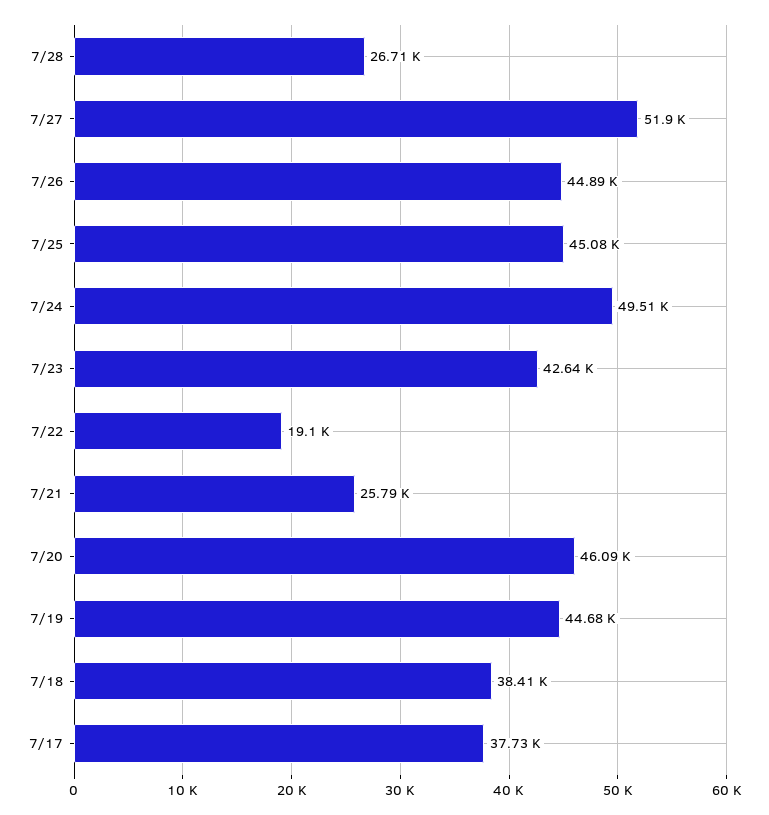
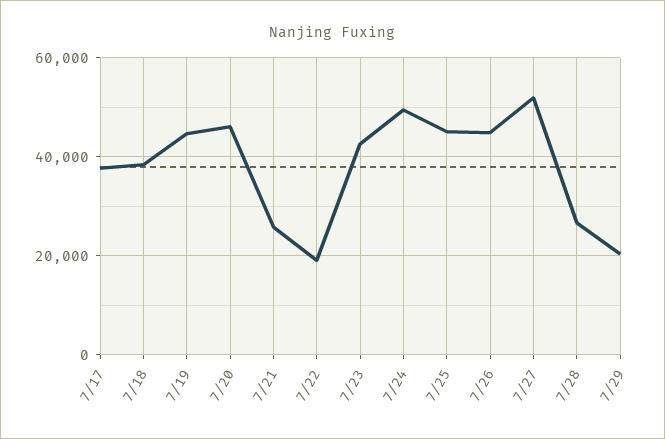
7/29: none -> 20000

